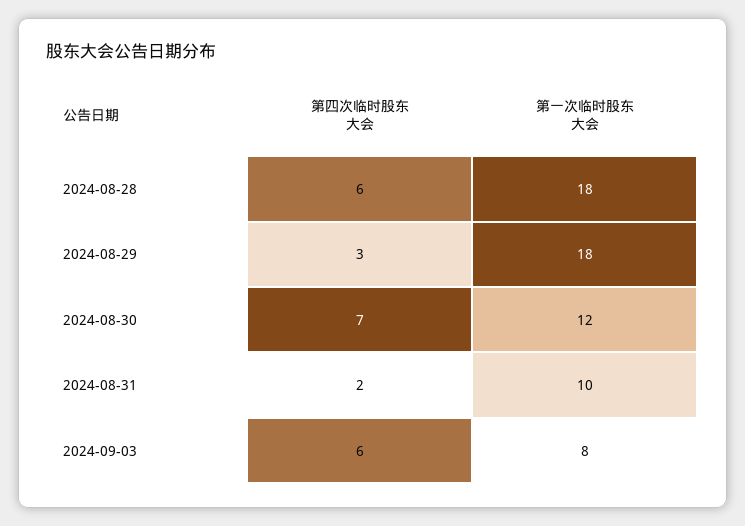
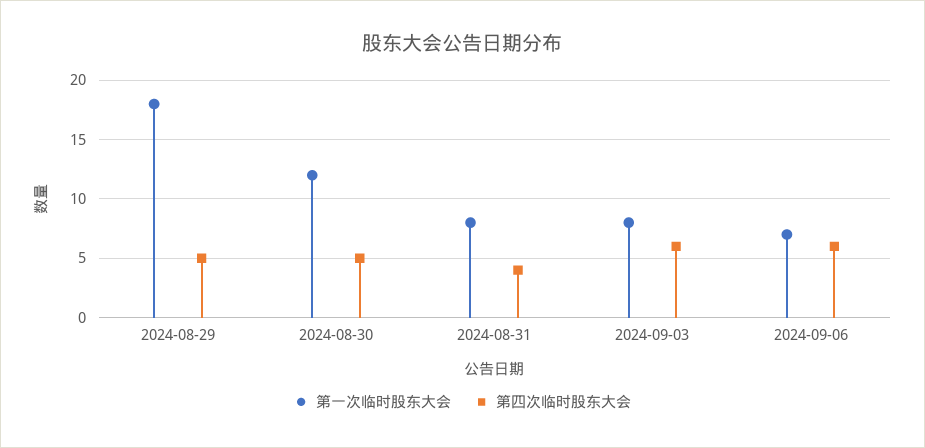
第四次临时股东大会, 2024-08-28: 6 -> none
第一次临时股东大会, 2024-08-28: 18 -> none
第四次临时股东大会, 2024-08-29: 3 -> 5
第四次临时股东大会, 2024-08-30: 7 -> 5
第四次临时股东大会, 2024-08-31: 2 -> 4
第一次临时股东大会, 2024-08-31: 10 -> 8
第一次临时股东大会, 2024-09-06: none -> 7
第四次临时股东大会, 2024-09-06: none -> 6

